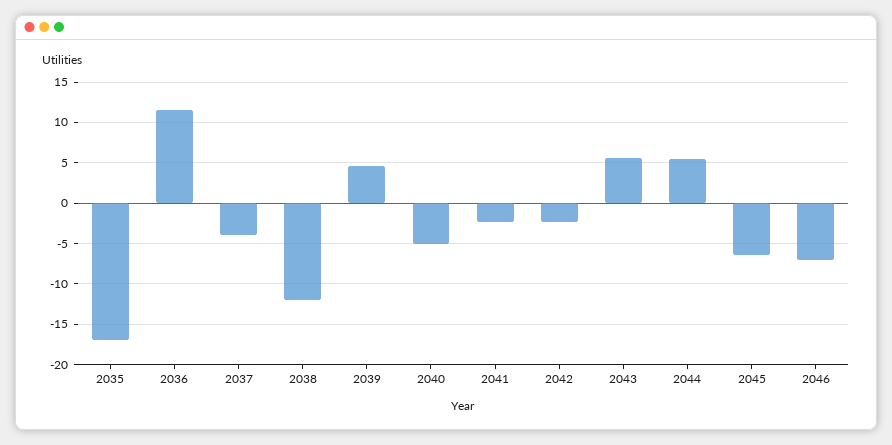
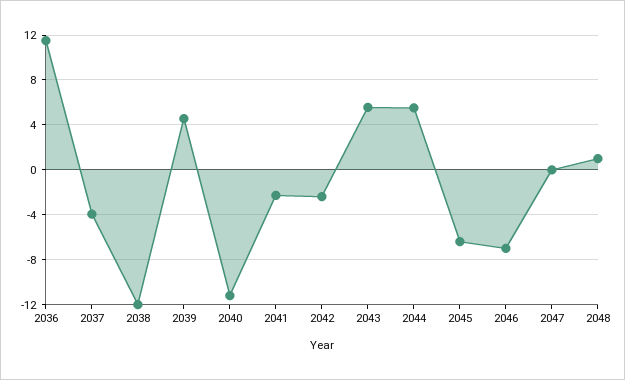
2035: -17 -> none
2040: -5 -> -11
2047: none -> 0
2048: none -> 1

